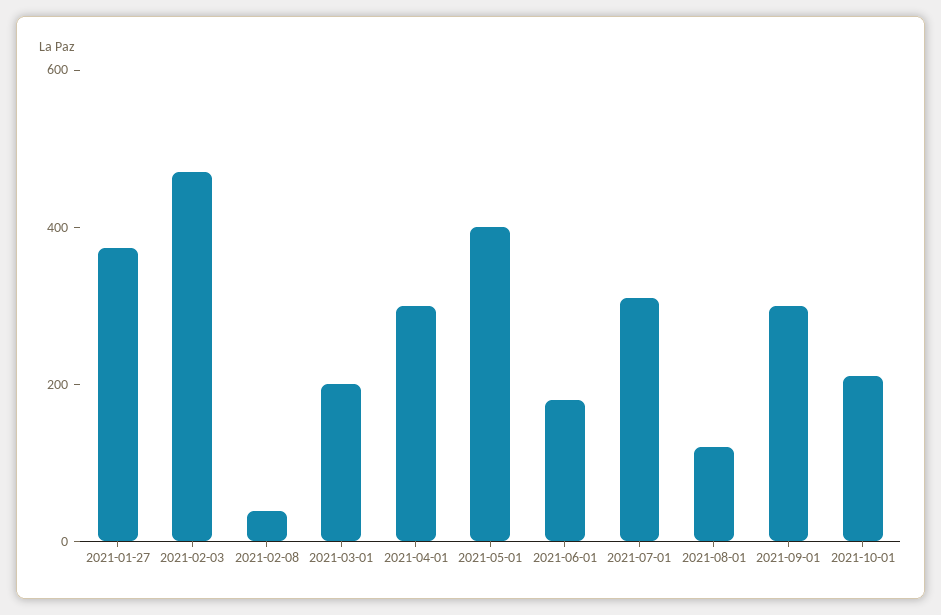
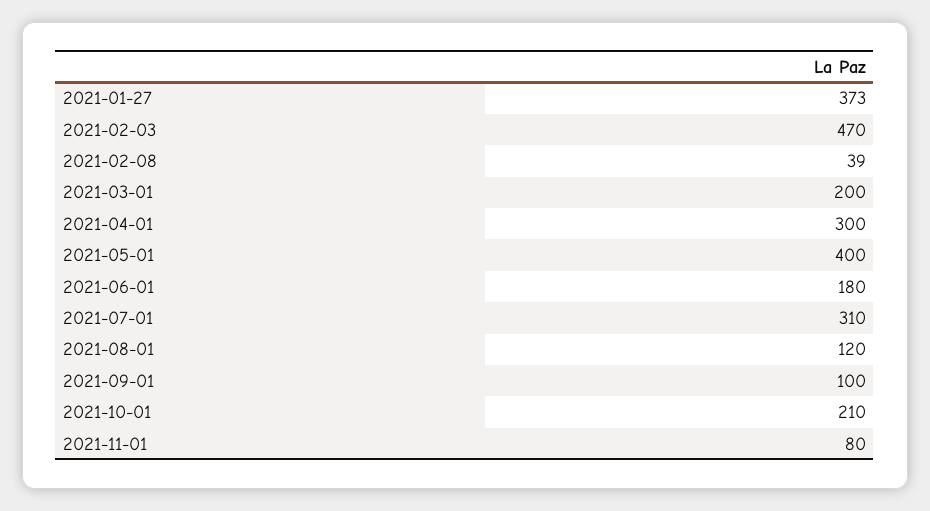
2021-09-01: 300 -> 100
2021-11-01: none -> 80

